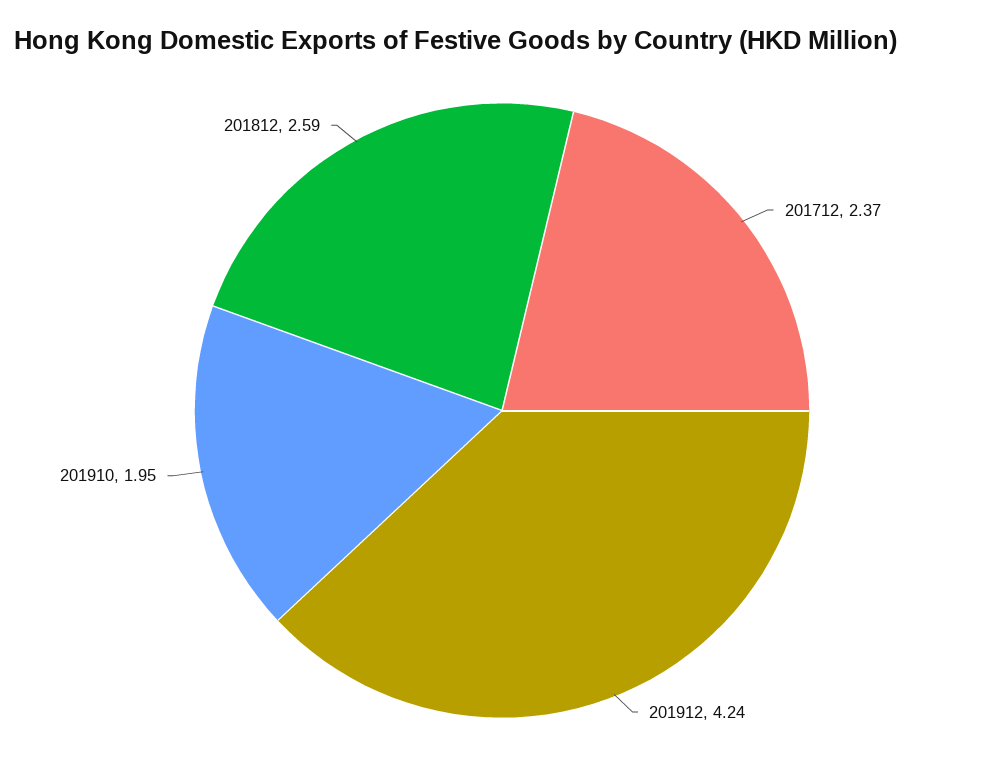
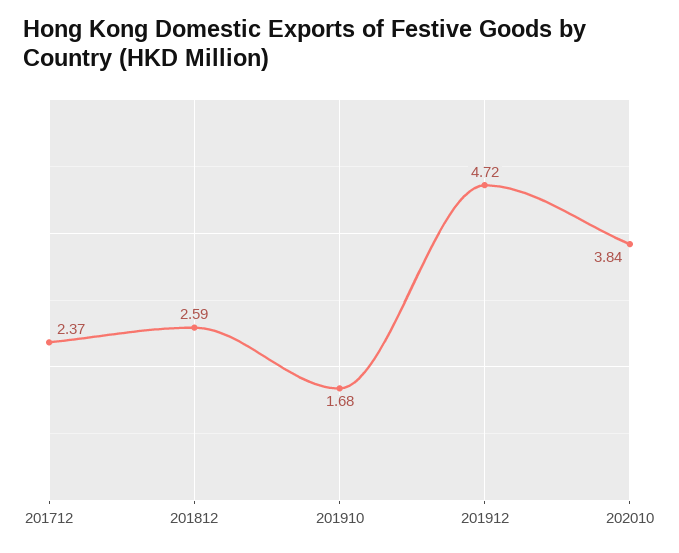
201912: 4.24 -> 4.72
201910: 1.95 -> 1.68
202010: none -> 3.84

